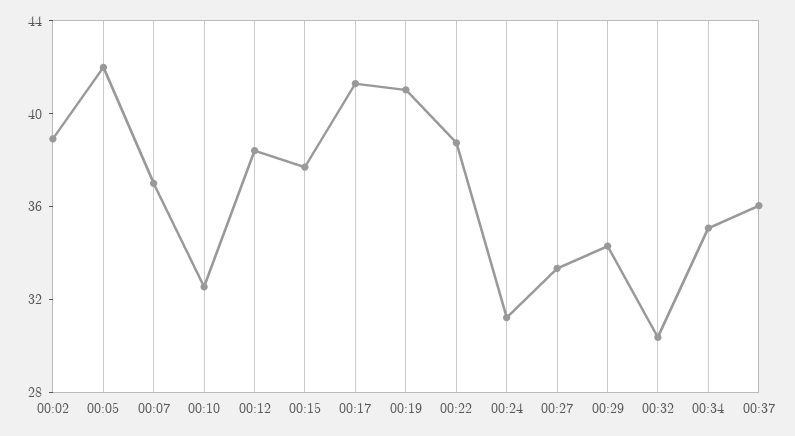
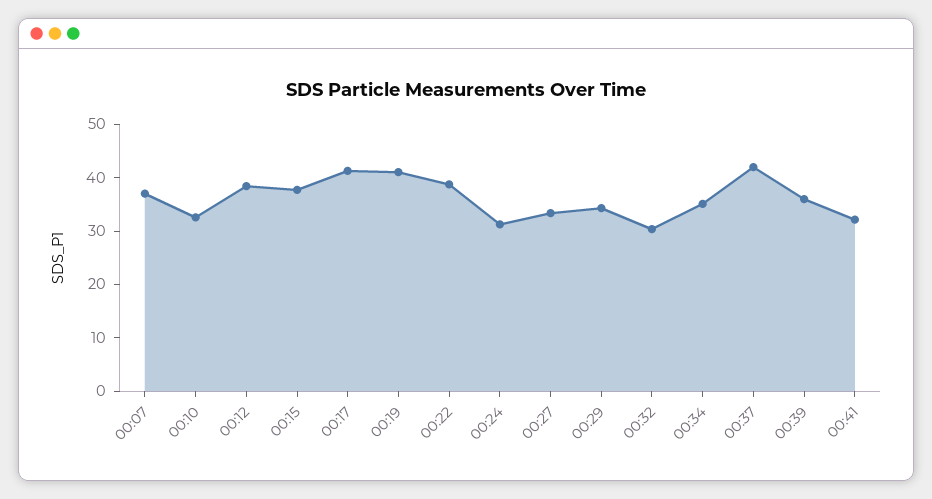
00:02: 39 -> none
00:05: 42 -> none
00:37: 36 -> 42
00:39: none -> 36
00:41: none -> 32

